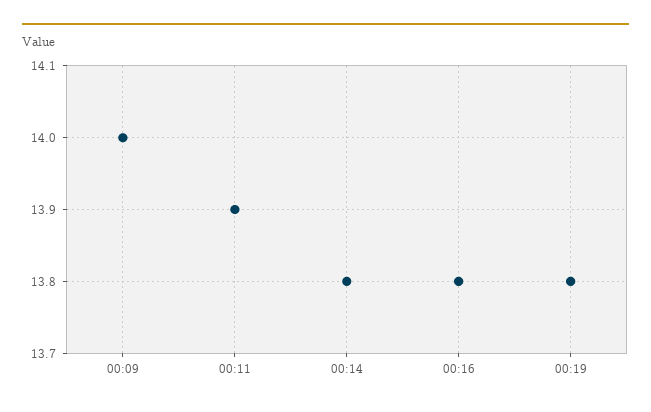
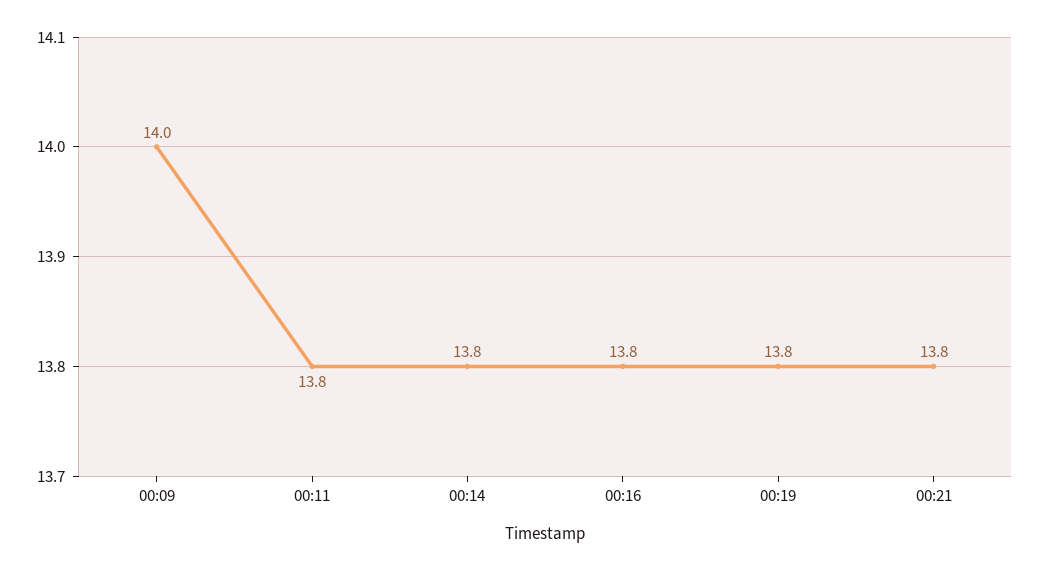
00:11: 13.9 -> 13.8
00:21: none -> 13.8

